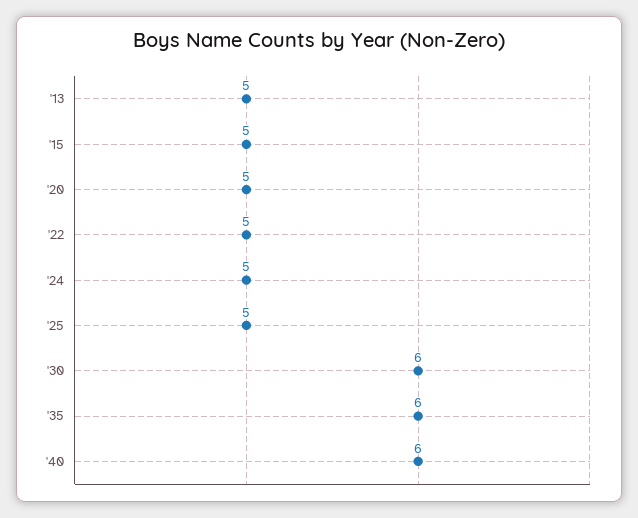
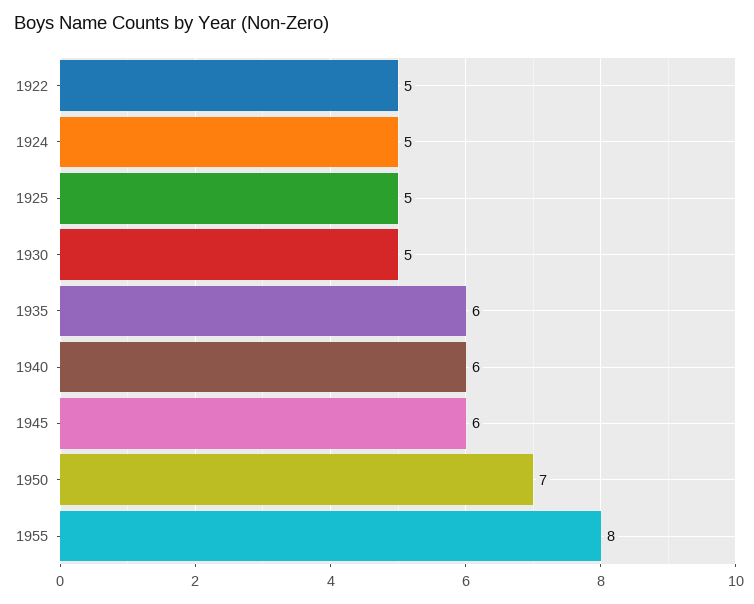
'13: 5 -> none
'15: 5 -> none
'20: 5 -> none
'30: 6 -> 5
1945: none -> 6
1950: none -> 7
1955: none -> 8

